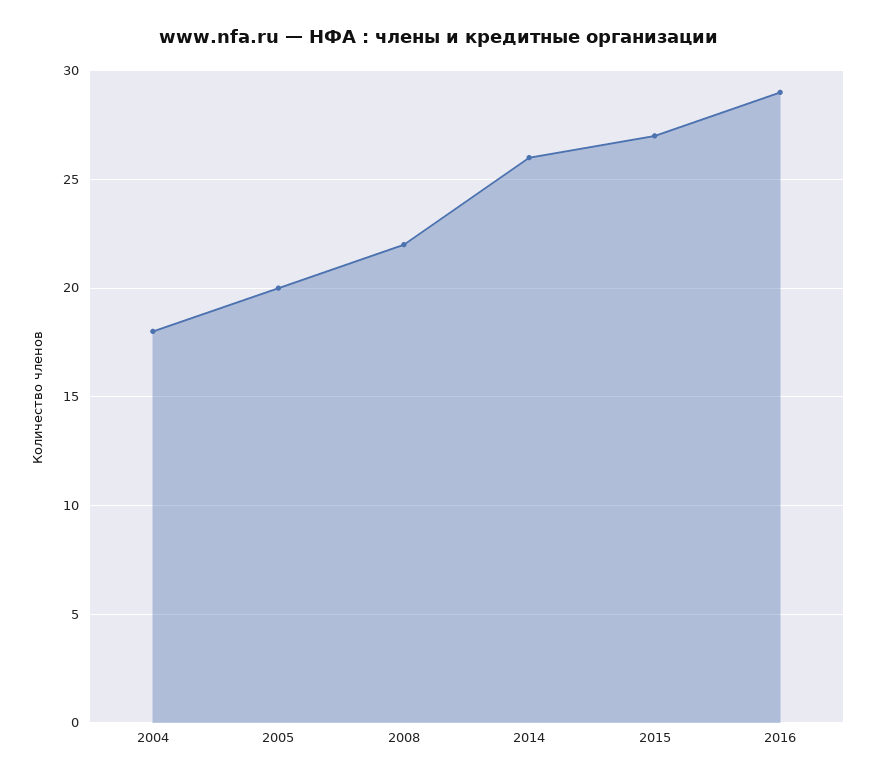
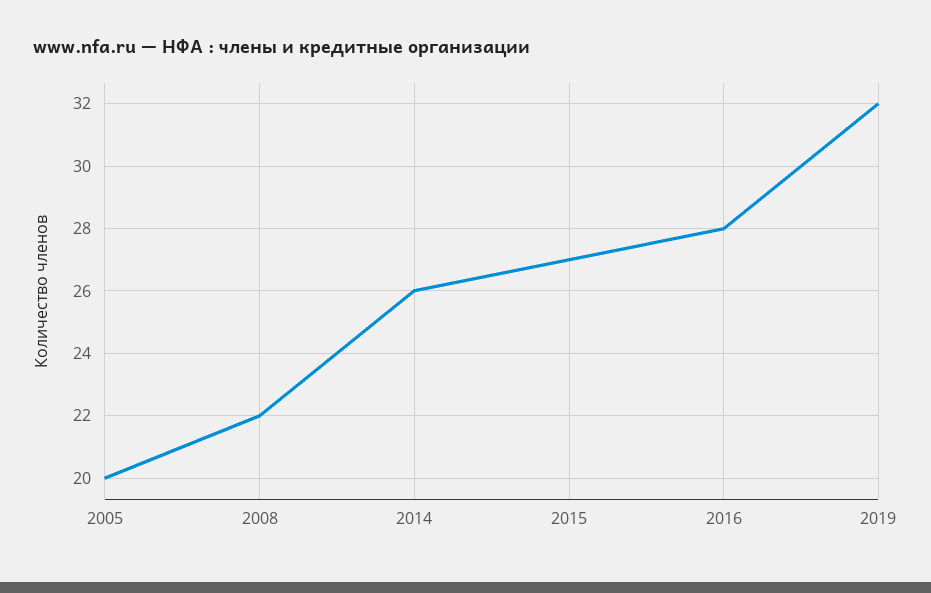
2004: 18 -> none
2016: 29 -> 28
2019: none -> 32

